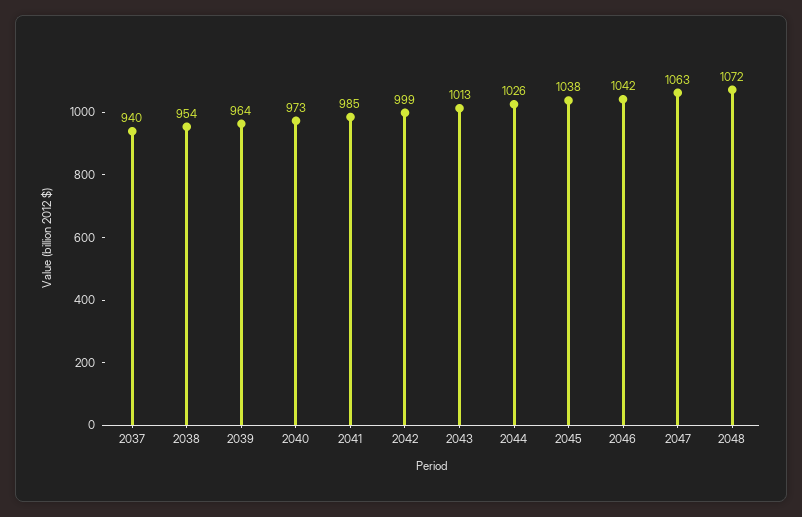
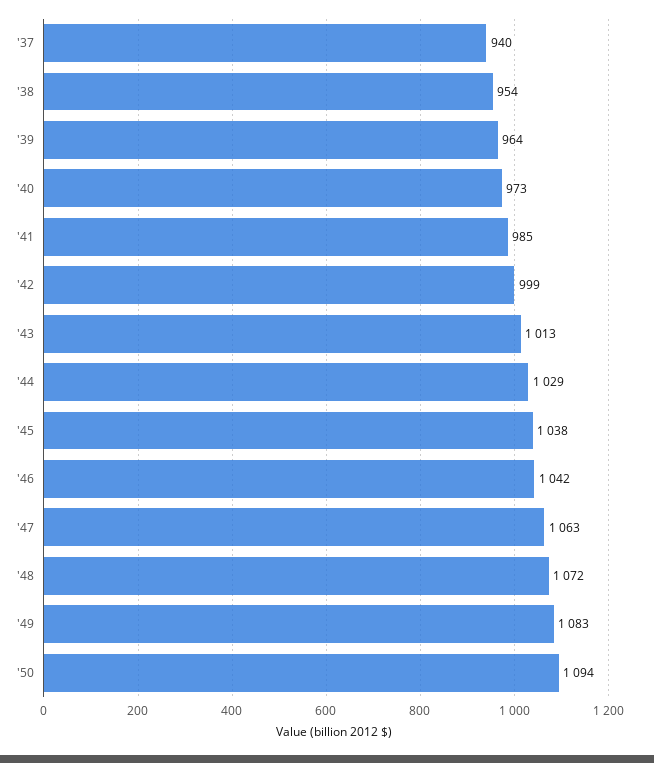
2044: 1026 -> 1029
'49: none -> 1083
'50: none -> 1094

